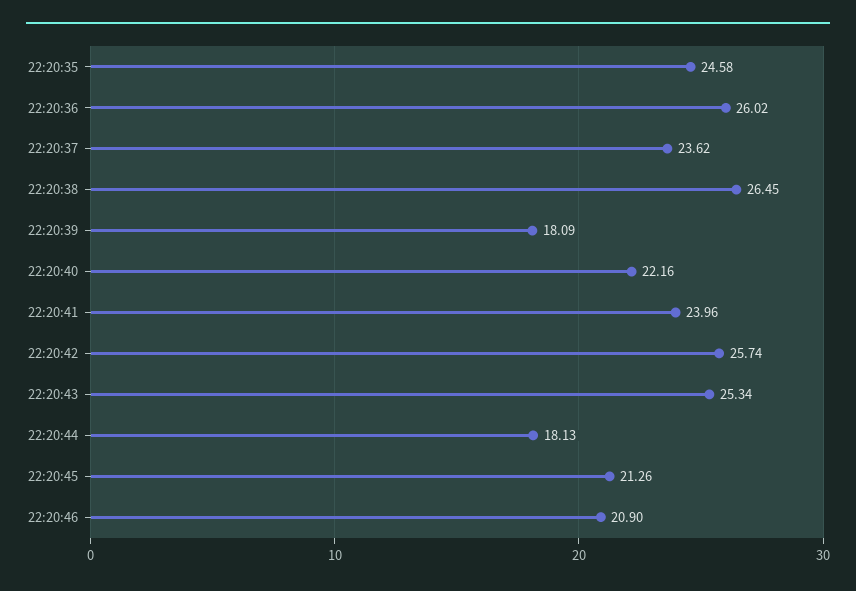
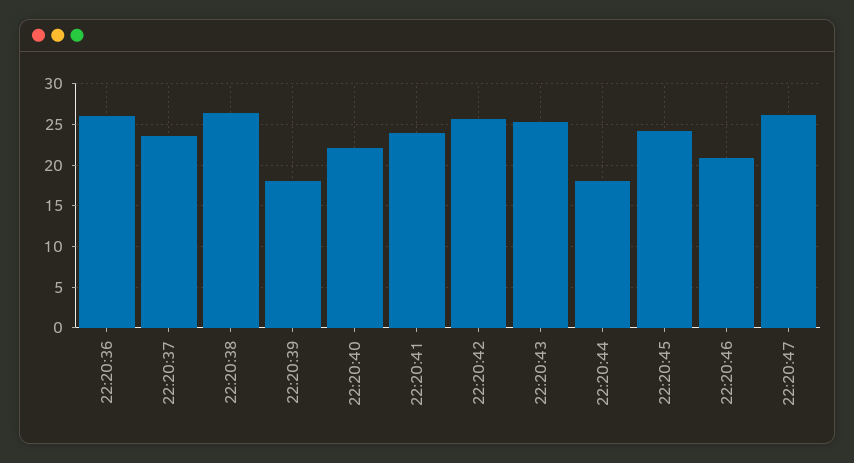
22:20:35: 24.58 -> none
22:20:45: 21.26 -> 24
22:20:47: none -> 26

